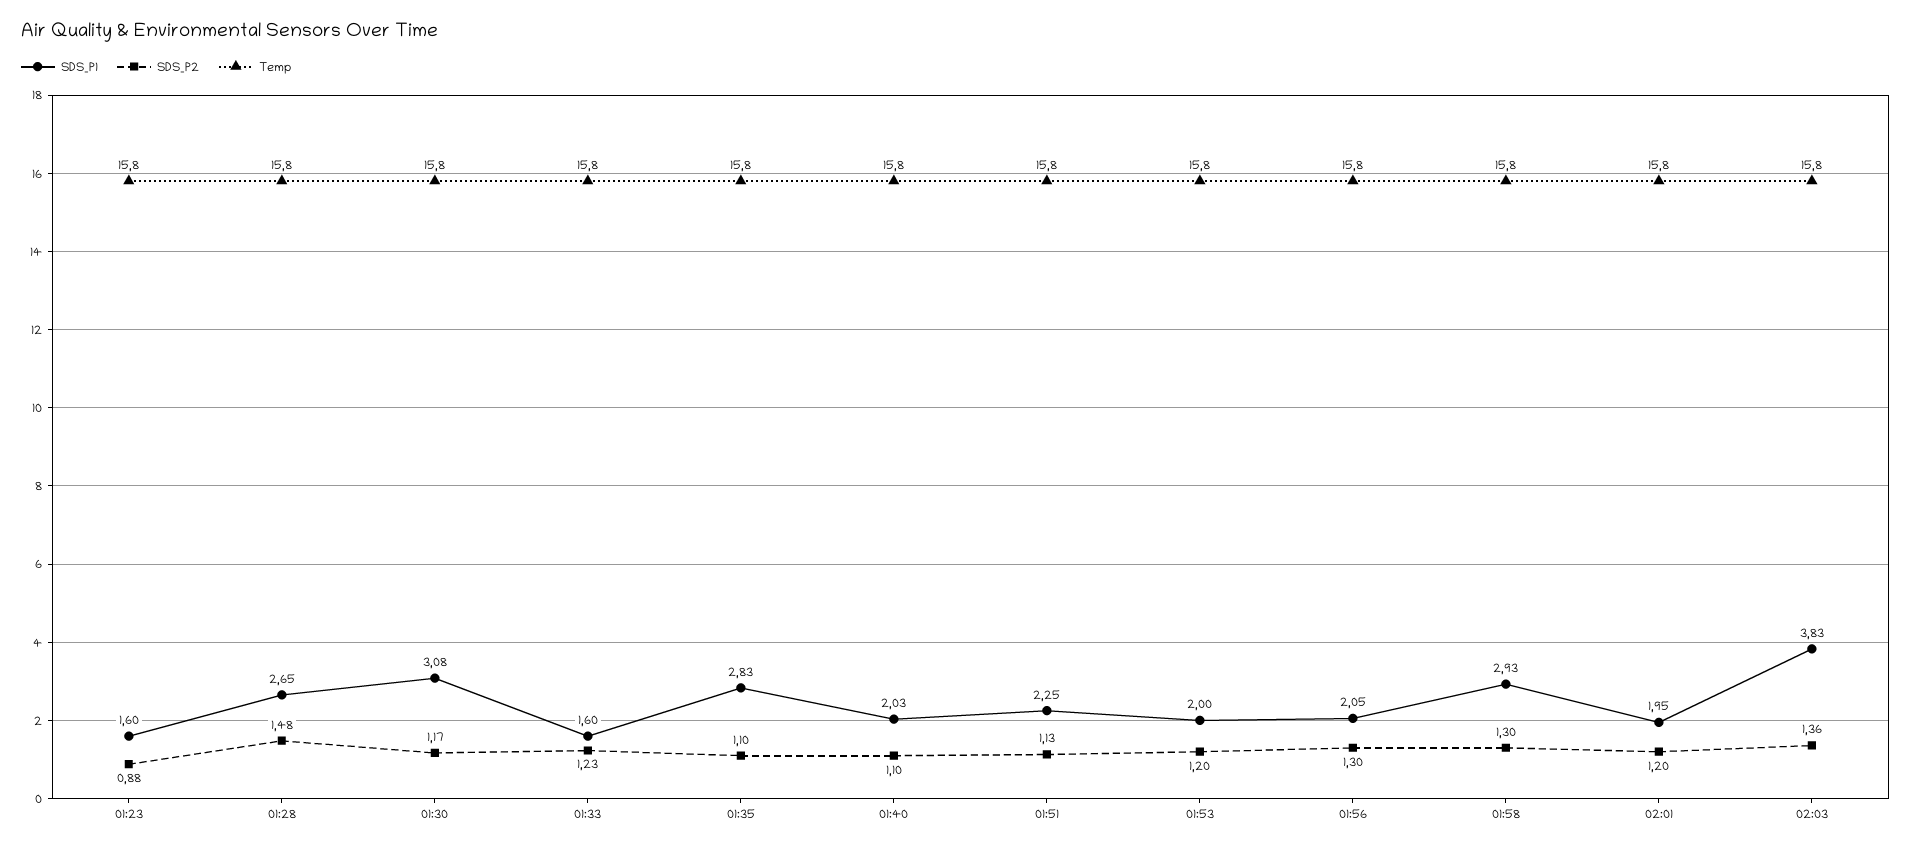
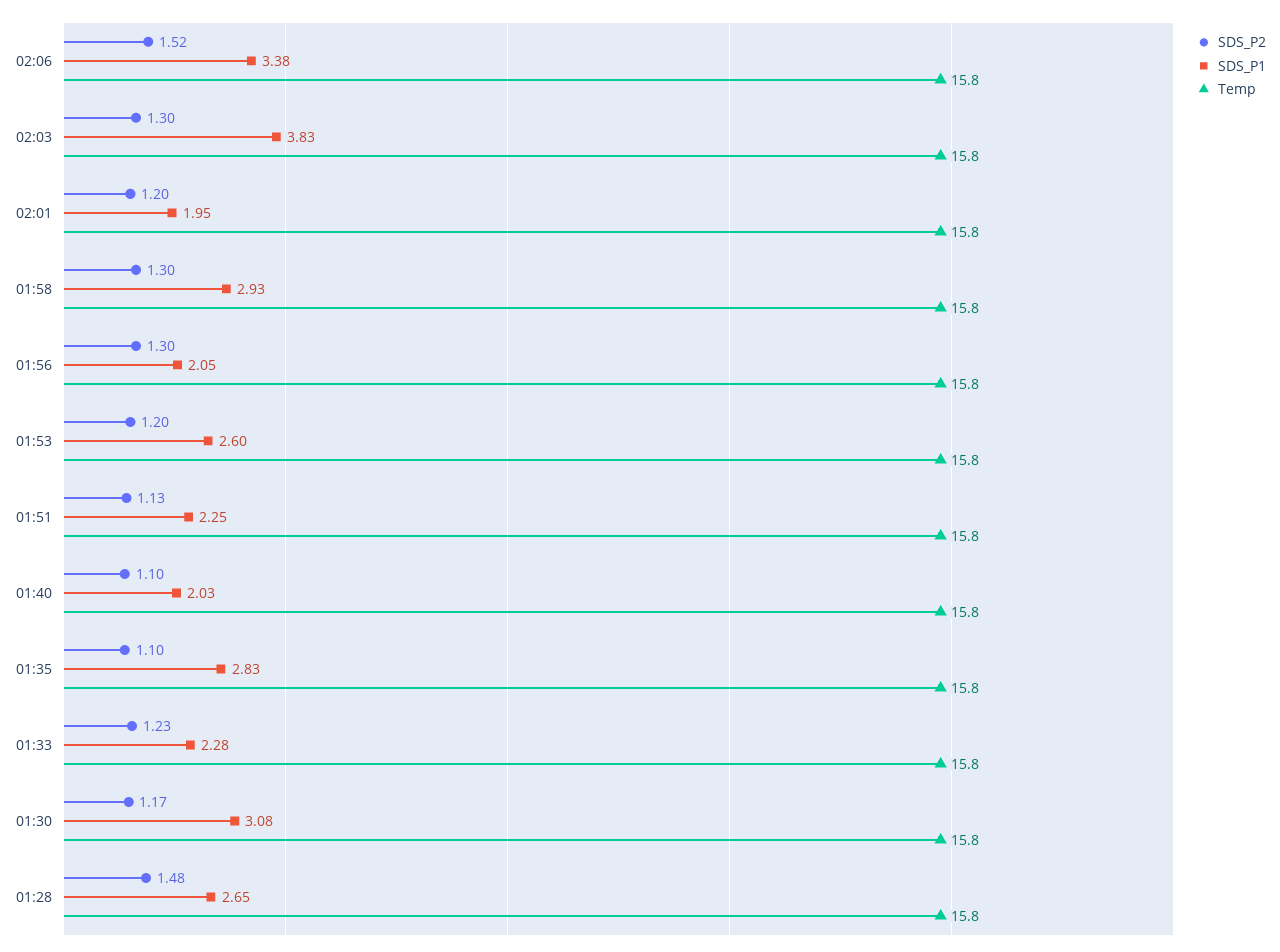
SDS_P1, 01:23: 1.6 -> none
SDS_P2, 01:23: 0.88 -> none
Temp, 01:23: 15.8 -> none
SDS_P1, 01:33: 1.6 -> 2.28
SDS_P1, 01:53: 2 -> 2.6
SDS_P2, 02:03: 1.36 -> 1.3
SDS_P2, 02:06: none -> 1.52
SDS_P1, 02:06: none -> 3.38
Temp, 02:06: none -> 15.8

